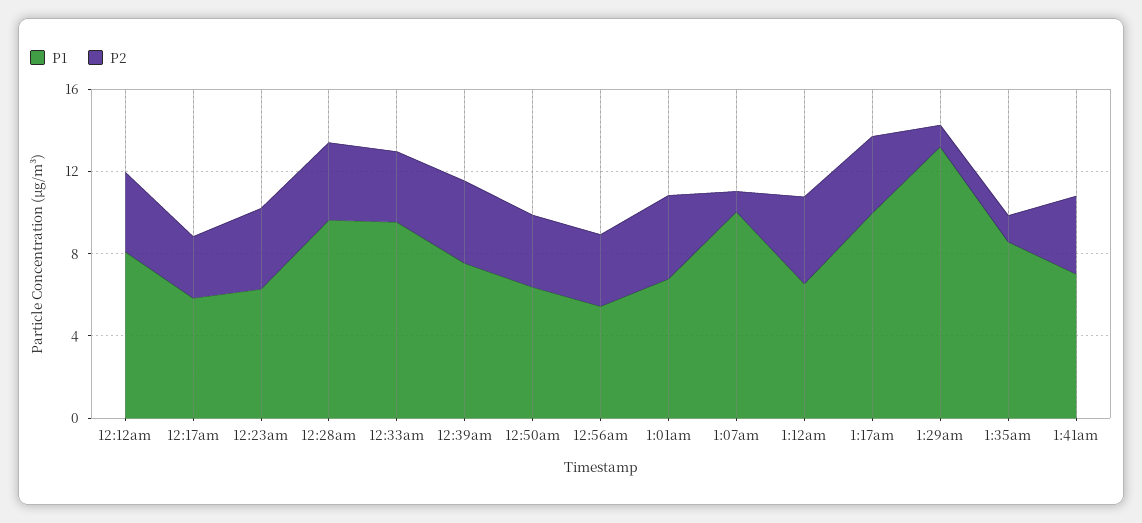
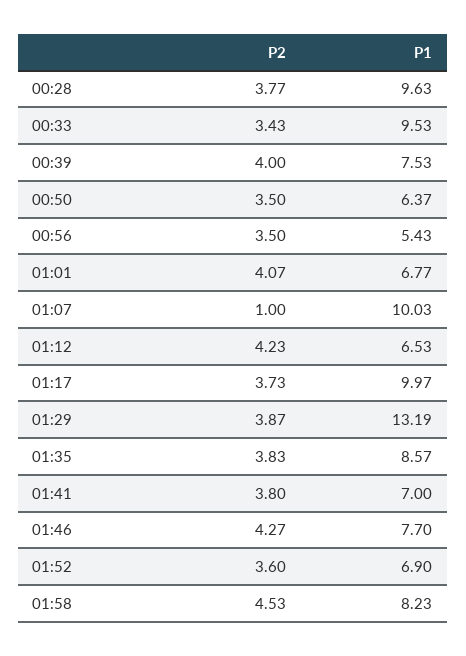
P1, 12:12am: 8 -> none
P2, 12:12am: 4 -> none
P1, 12:17am: 6 -> none
P2, 12:17am: 3 -> none
P1, 12:23am: 6 -> none
P2, 12:23am: 4 -> none
P2, 1:29am: 1 -> 3.87
P2, 1:35am: 1 -> 3.83
P2, 01:46: none -> 4.27
P1, 01:46: none -> 7.7
P2, 01:52: none -> 3.6
P1, 01:52: none -> 6.9
P2, 01:58: none -> 4.53
P1, 01:58: none -> 8.23

